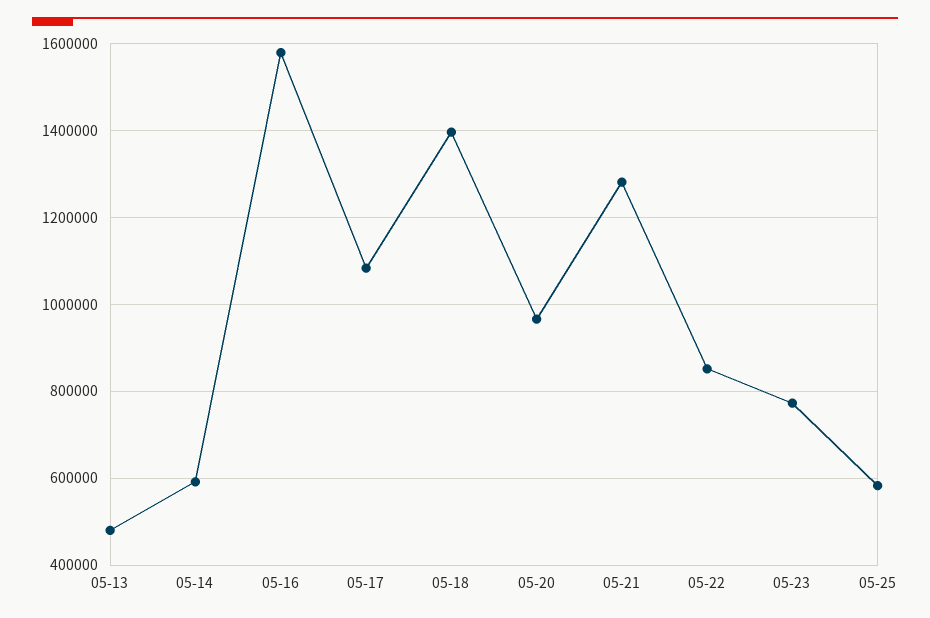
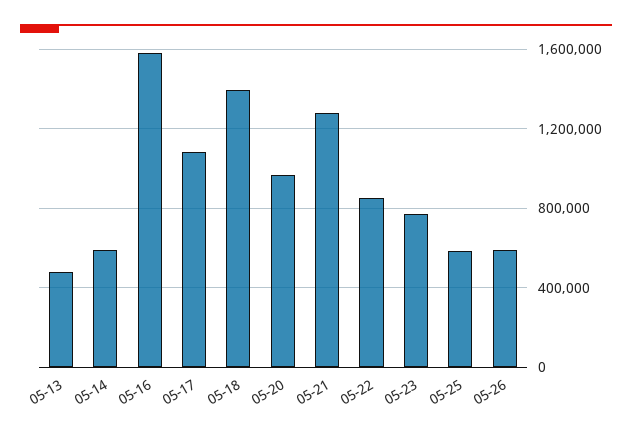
05-26: none -> 600000

